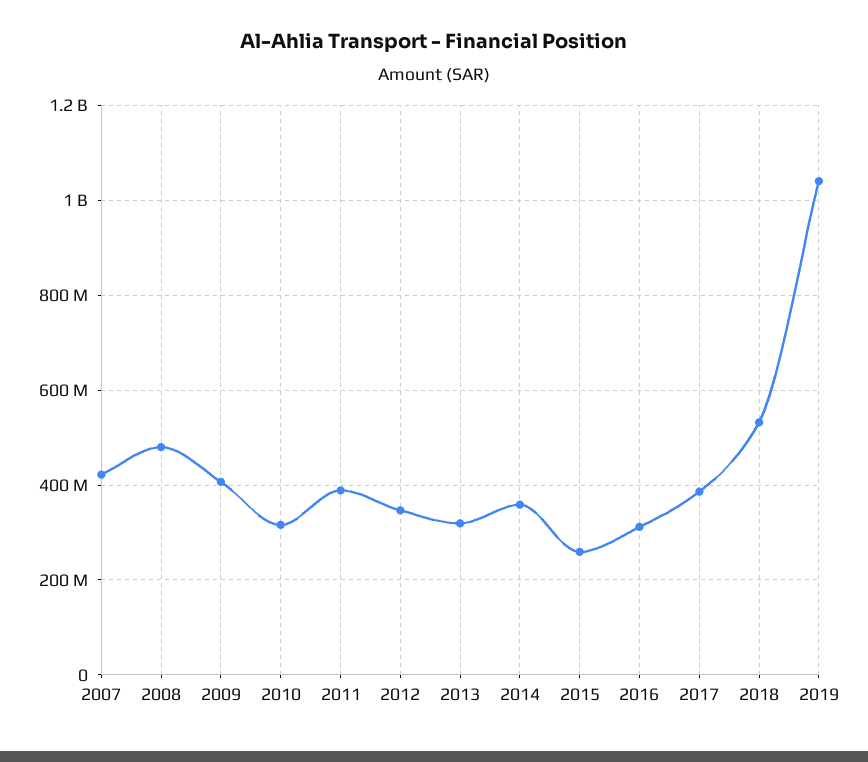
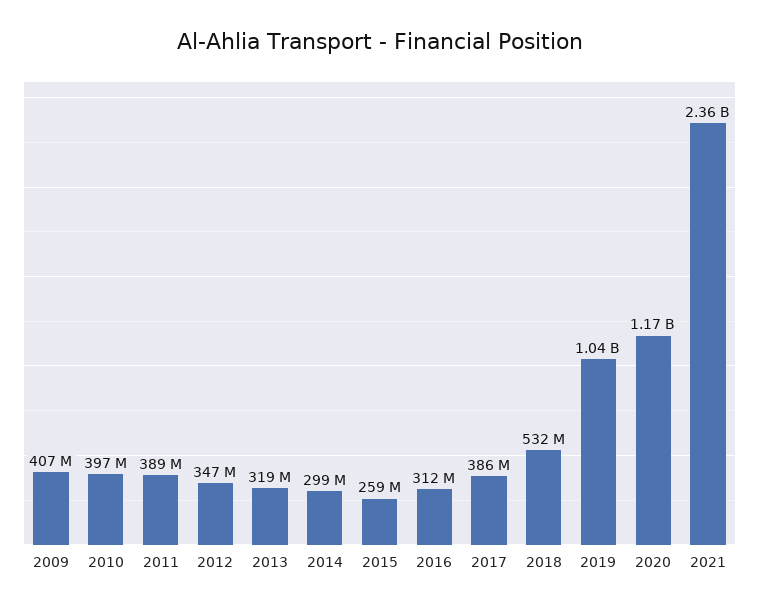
2007: 420000000 -> none
2008: 480000000 -> none
2010: 320000000 -> 397000000
2014: 360000000 -> 299000000
2020: none -> 1170000000
2021: none -> 2360000000

